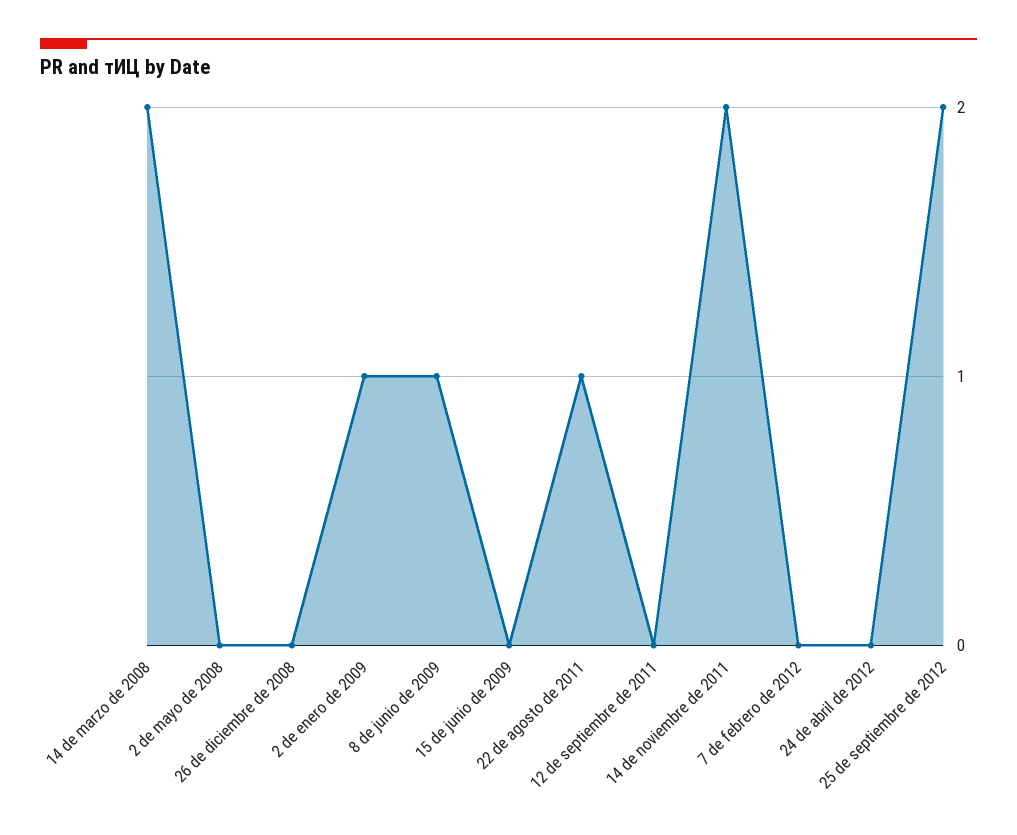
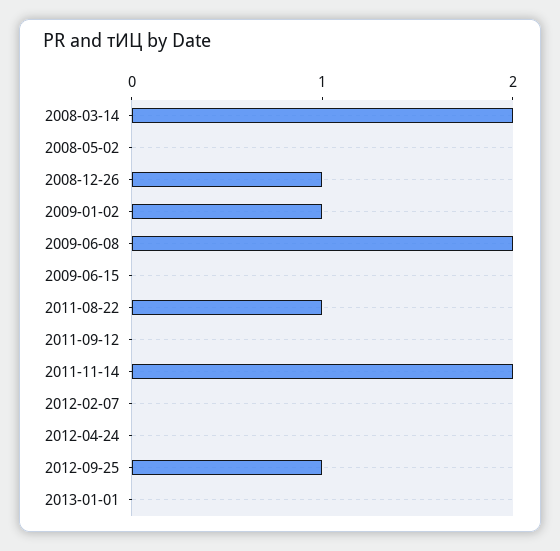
26 de diciembre de 2008: 0 -> 1
8 de junio de 2009: 1 -> 2
25 de septiembre de 2012: 2 -> 1
2013-01-01: none -> 0

